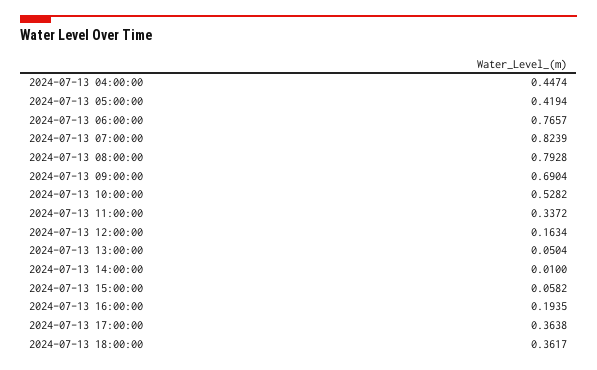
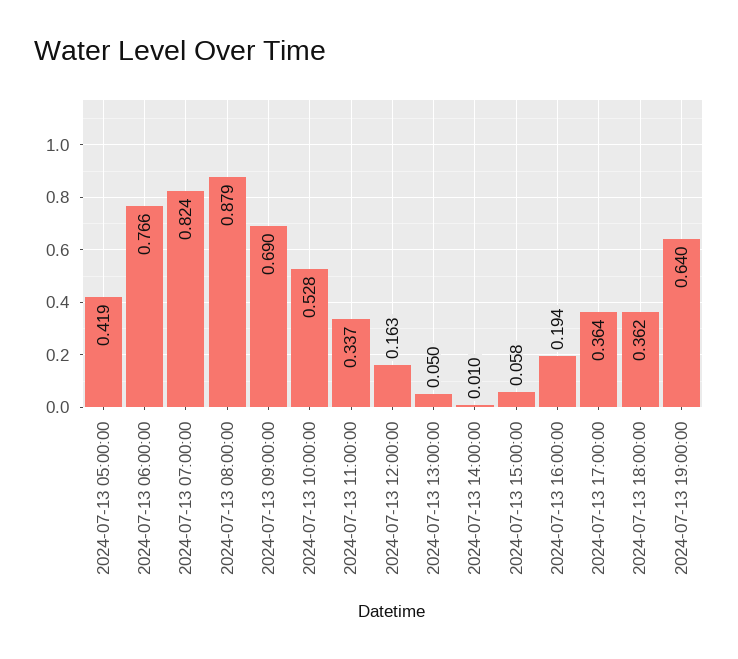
2024-07-13 04:00:00: 0.4474 -> none
2024-07-13 08:00:00: 0.7928 -> 0.879
2024-07-13 19:00:00: none -> 0.64

